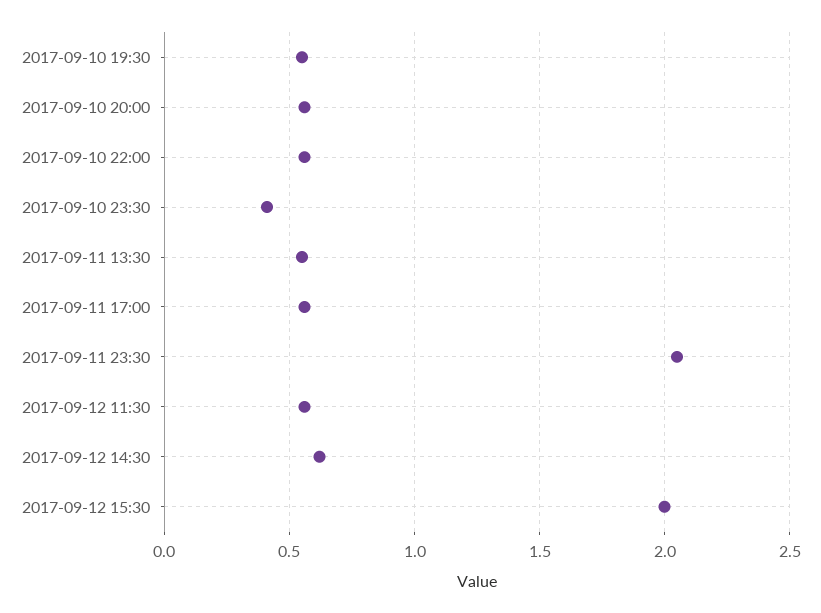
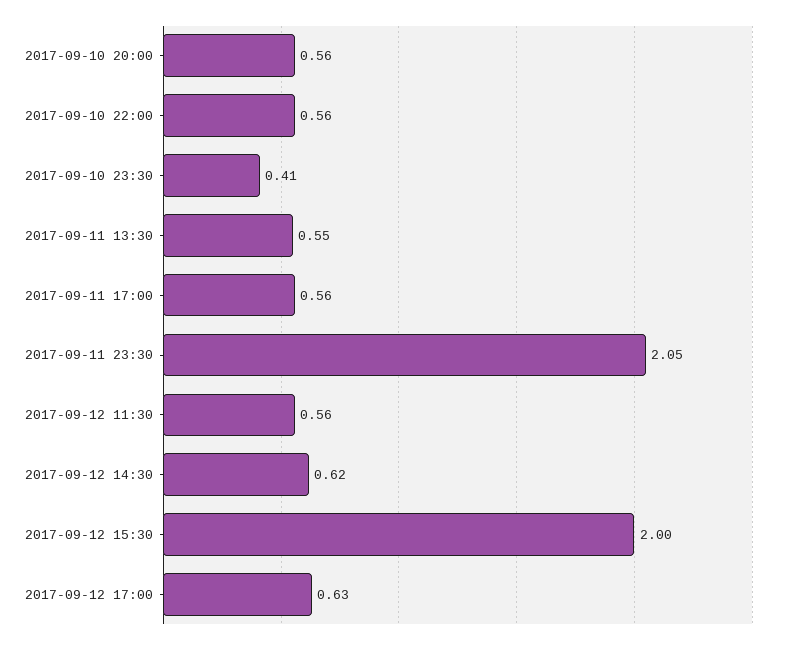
2017-09-10 19:30: 0.55 -> none
2017-09-12 17:00: none -> 0.63

